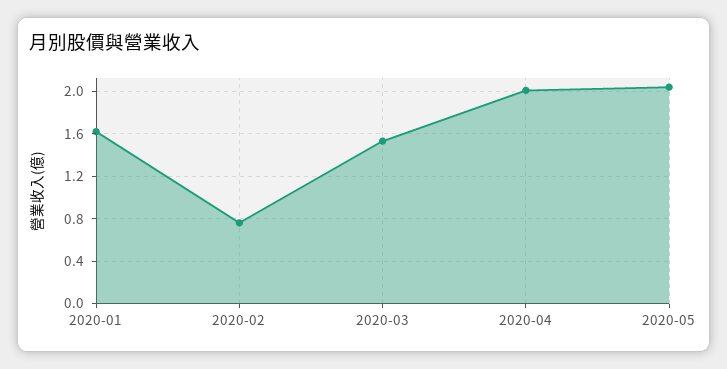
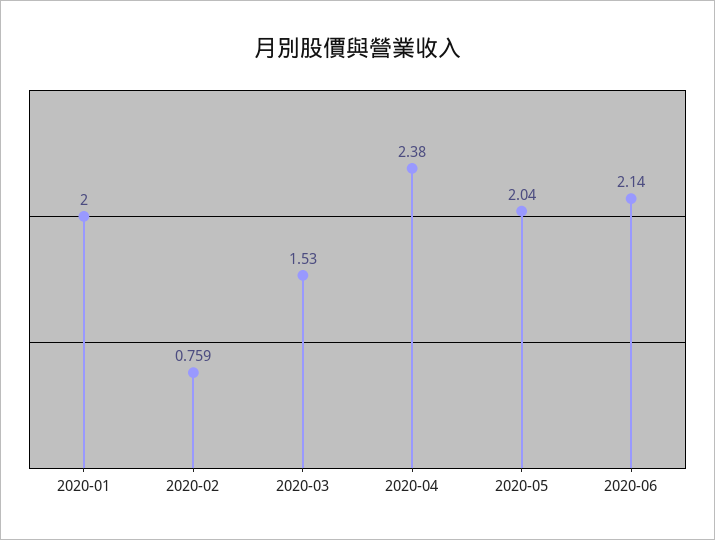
2020-01: 1.6 -> 2
2020-04: 2 -> 2.38
2020-06: none -> 2.14

